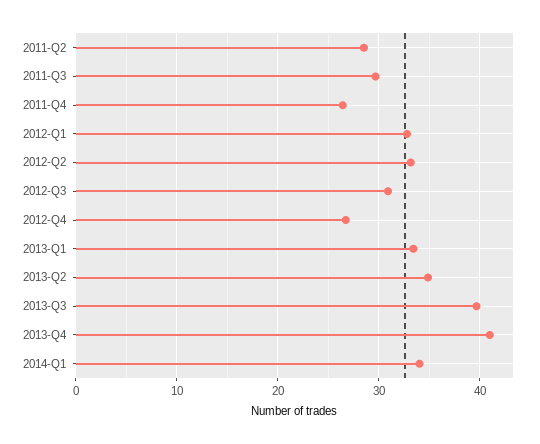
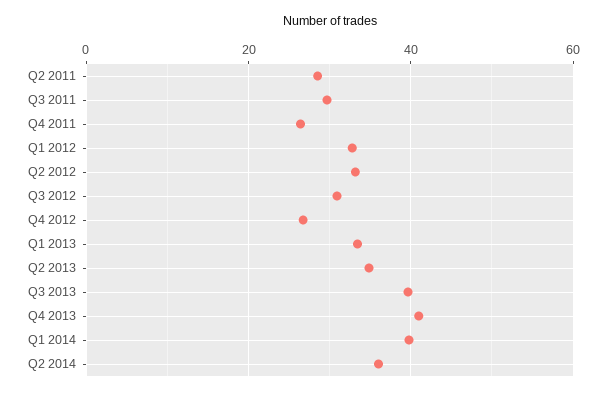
2014-Q1: 34 -> 40
Q2 2014: none -> 36

